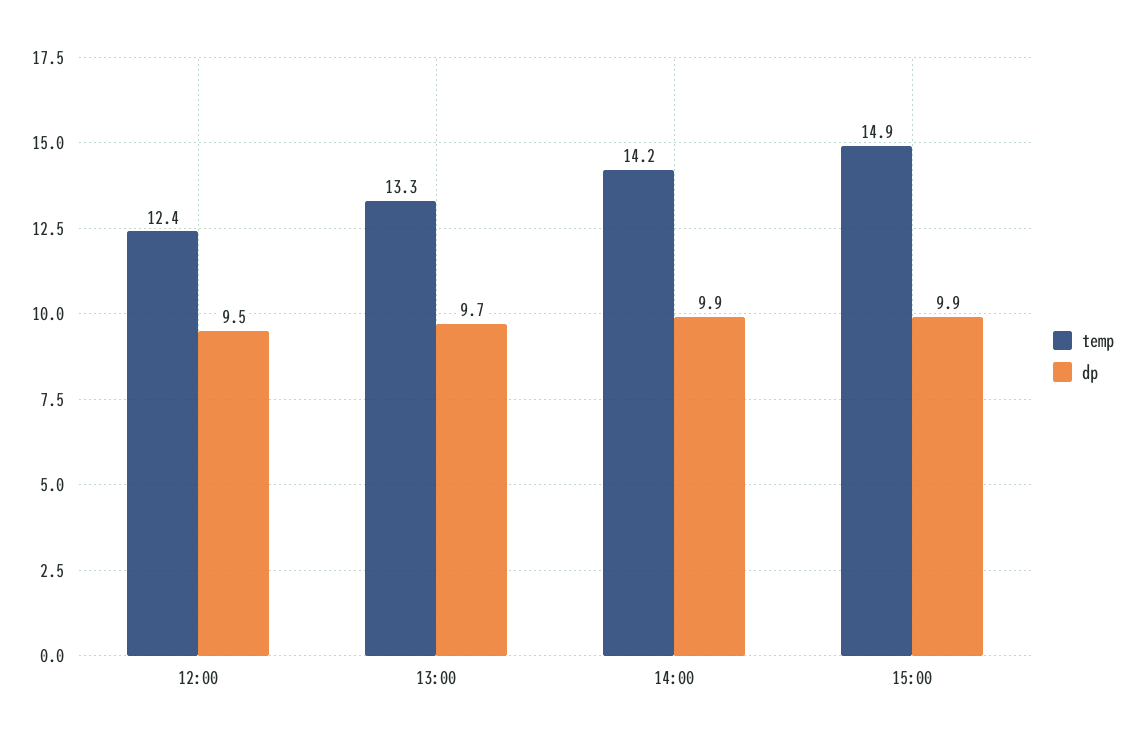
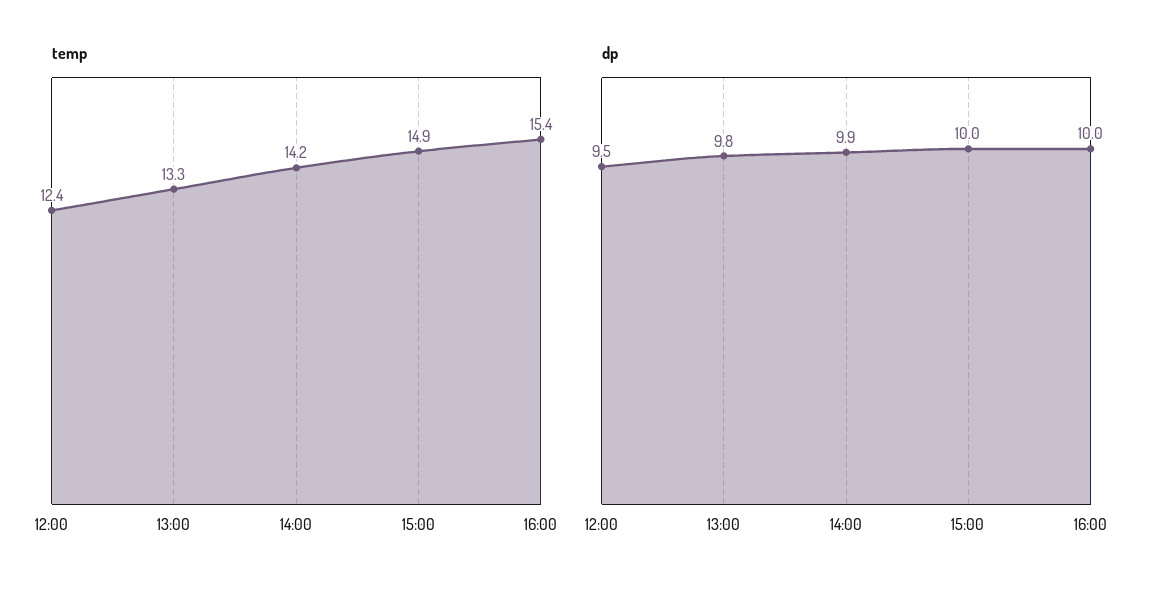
dp, 13:00: 9.7 -> 9.8
dp, 15:00: 9.9 -> 10
temp, 16:00: none -> 15.4
dp, 16:00: none -> 10

